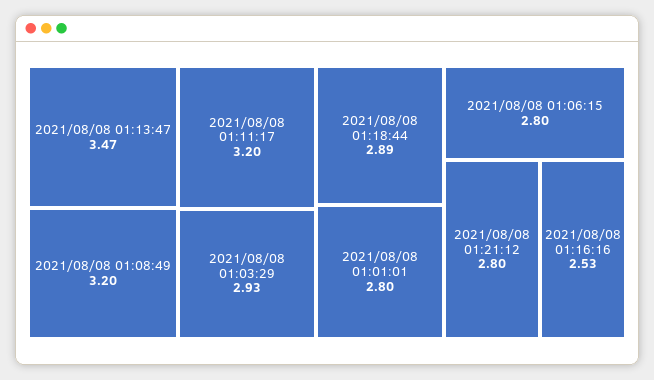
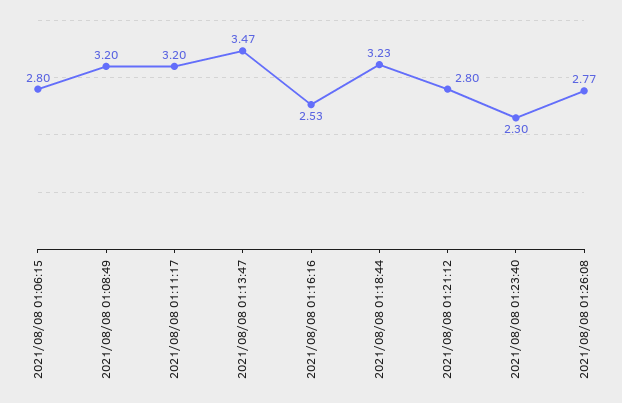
2021/08/08 01:03:29: 2.93 -> none
2021/08/08 01:18:44: 2.89 -> 3.23
2021/08/08 01:01:01: 2.8 -> none
2021/08/08 01:23:40: none -> 2.3
2021/08/08 01:26:08: none -> 2.77

